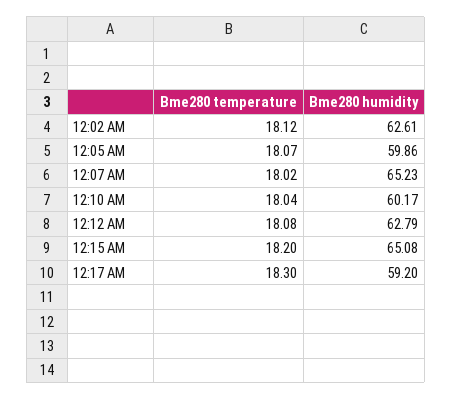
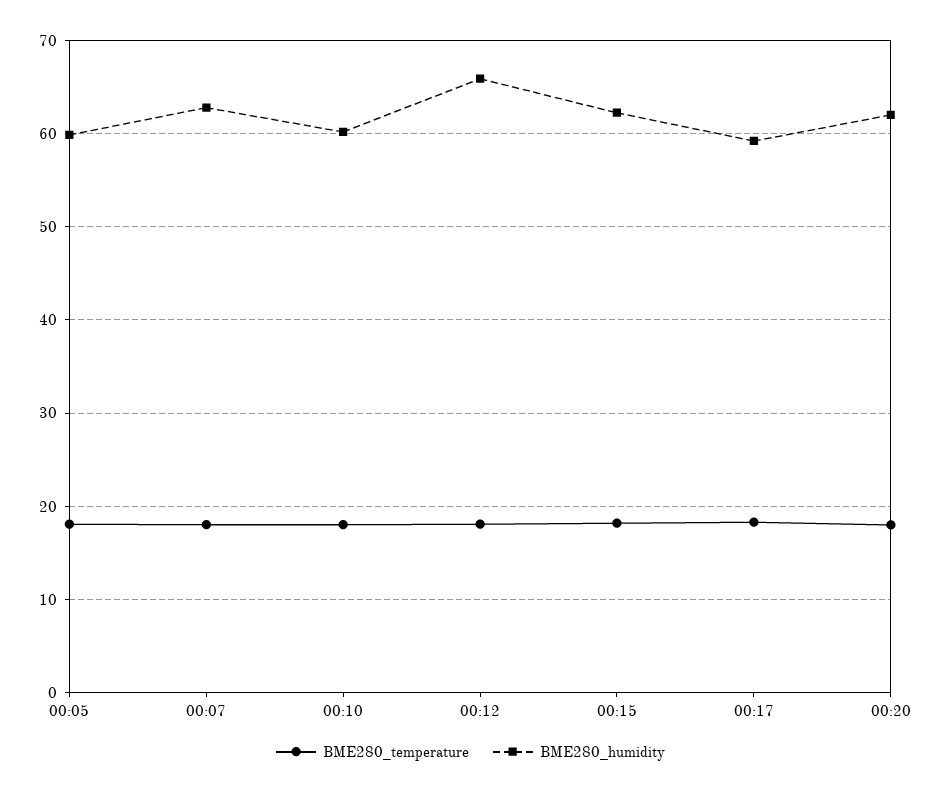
Bme280 temperature, 12:02 AM: 18.12 -> none
Bme280 humidity, 12:02 AM: 62.61 -> none
Bme280 humidity, 12:07 AM: 65.23 -> 63
Bme280 humidity, 12:12 AM: 62.79 -> 66
Bme280 humidity, 12:15 AM: 65.08 -> 62
Bme280 temperature, 00:20: none -> 18
Bme280 humidity, 00:20: none -> 62

